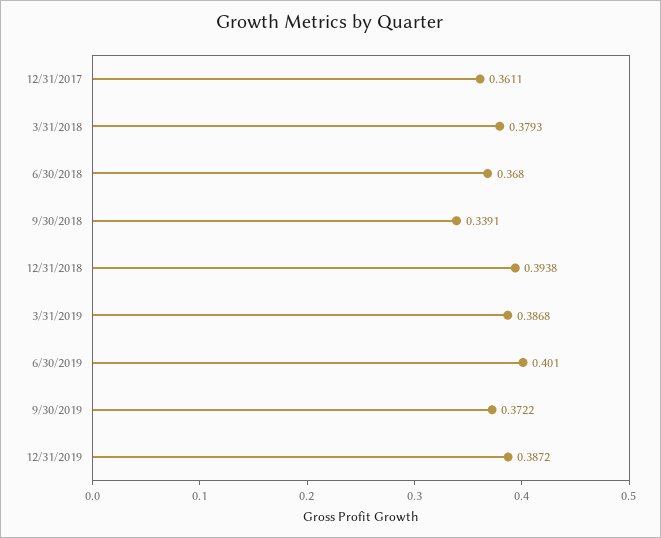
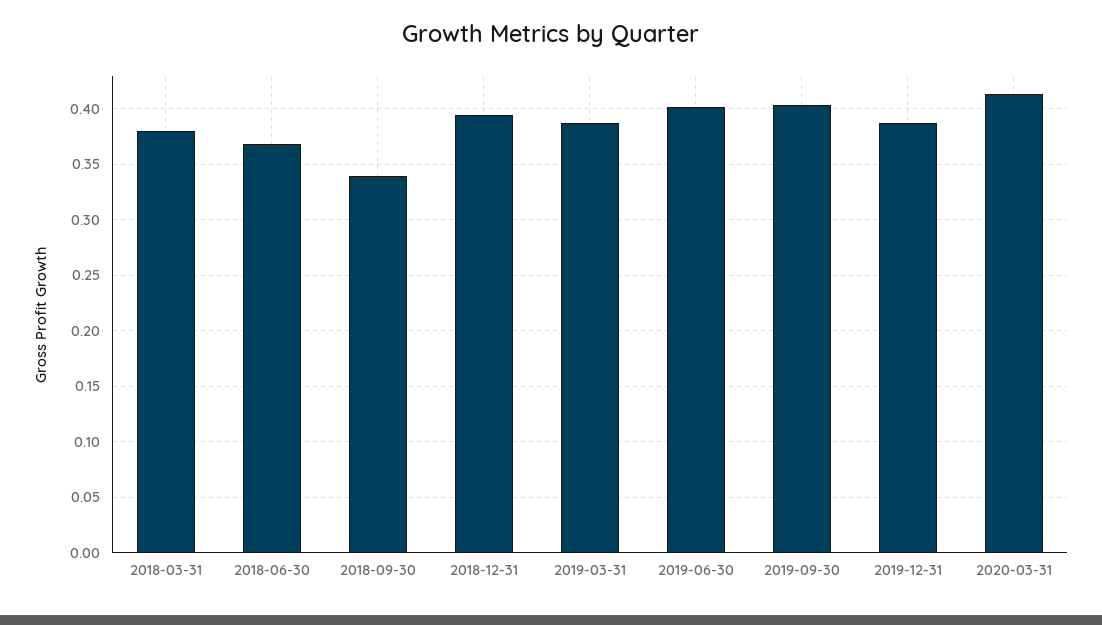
12/31/2017: 0.3611 -> none
9/30/2019: 0.3722 -> 0.4
2020-03-31: none -> 0.41

